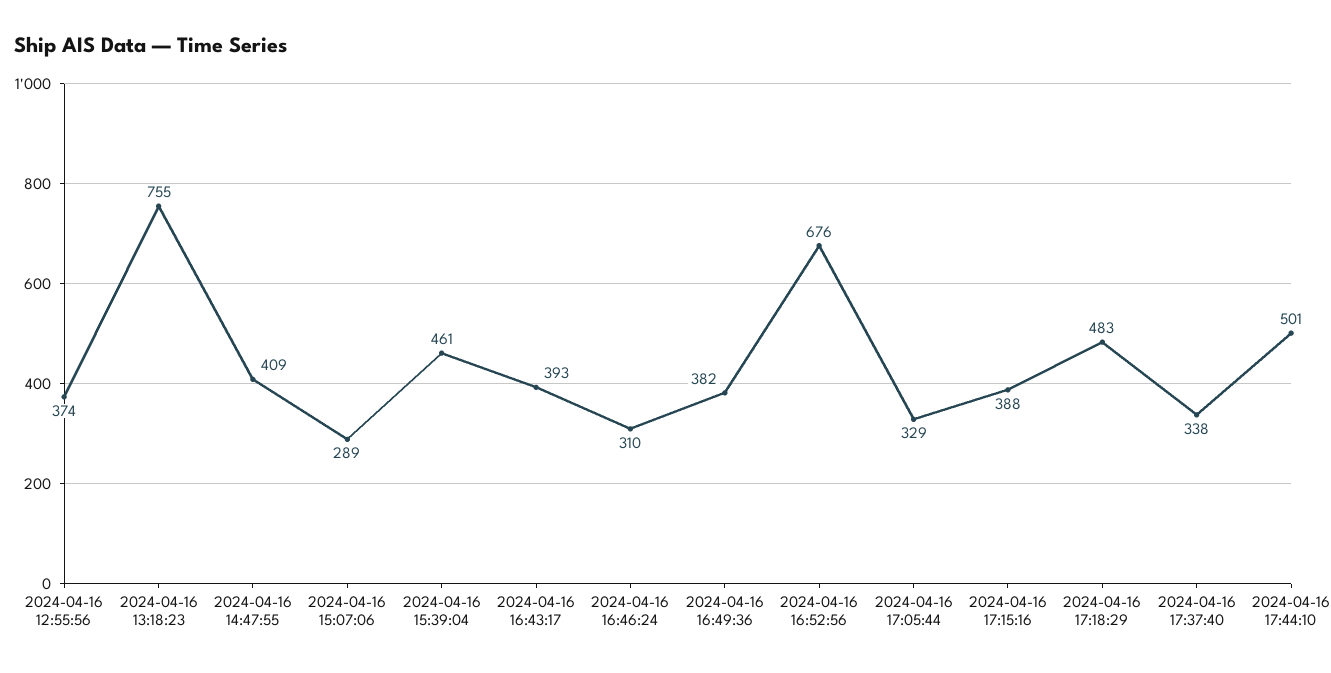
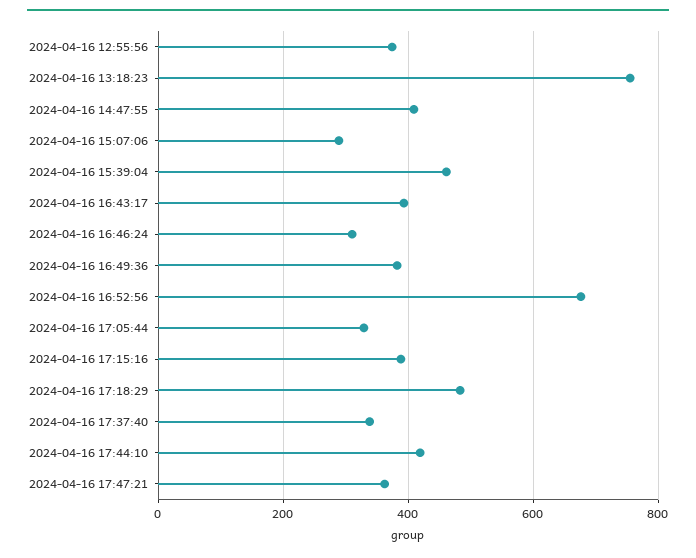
2024-04-16 17:44:10: 501 -> 420
2024-04-16 17:47:21: none -> 360

